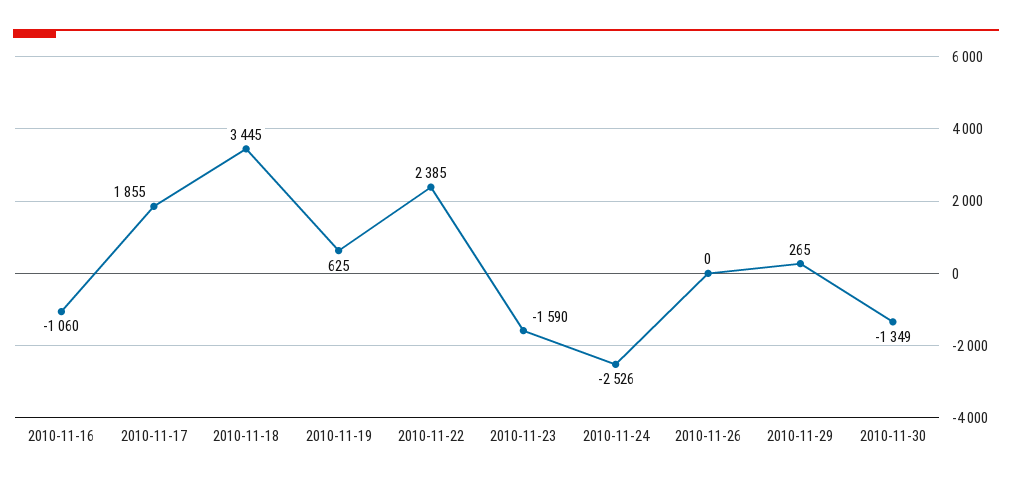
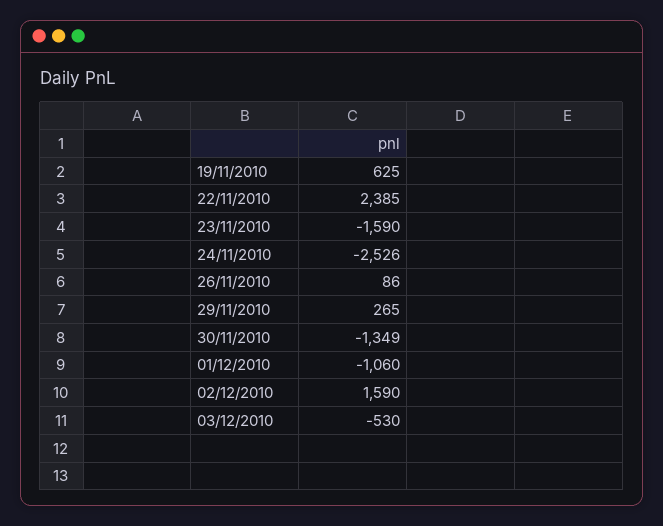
2010-11-16: -1060 -> none
2010-11-17: 1855 -> none
2010-11-18: 3445 -> none
2010-11-26: 0 -> 86
01/12/2010: none -> -1060
02/12/2010: none -> 1590
03/12/2010: none -> -530

